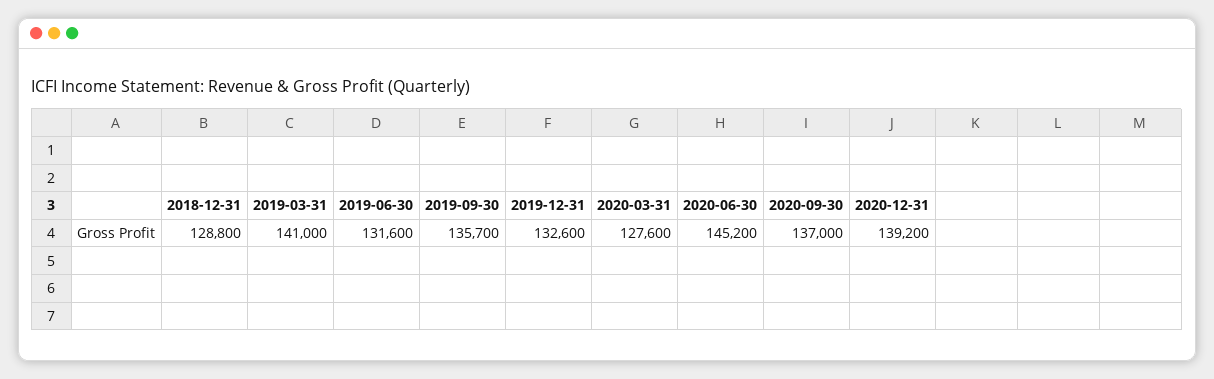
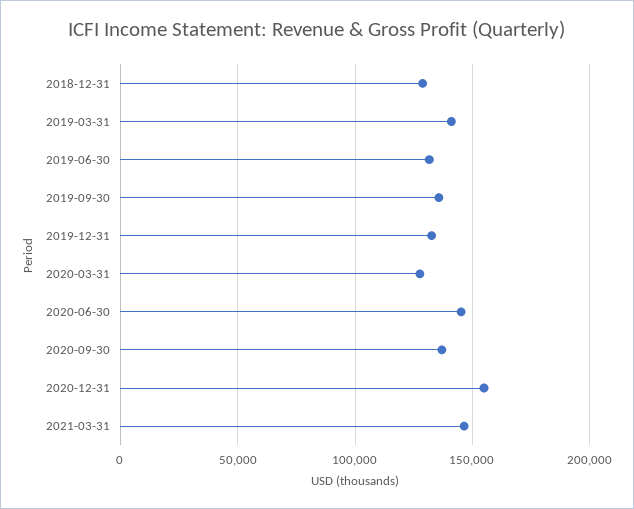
2020-12-31: 139200 -> 155000
2021-03-31: none -> 145000

